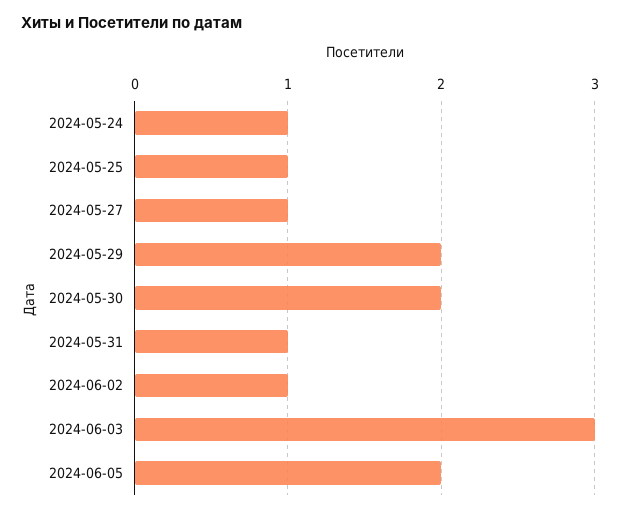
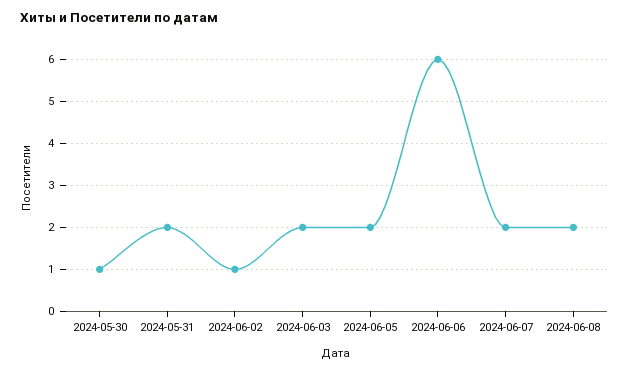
2024-05-24: 1 -> none
2024-05-25: 1 -> none
2024-05-27: 1 -> none
2024-05-29: 2 -> none
2024-05-30: 2 -> 1
2024-05-31: 1 -> 2
2024-06-03: 3 -> 2
2024-06-06: none -> 6
2024-06-07: none -> 2
2024-06-08: none -> 2

